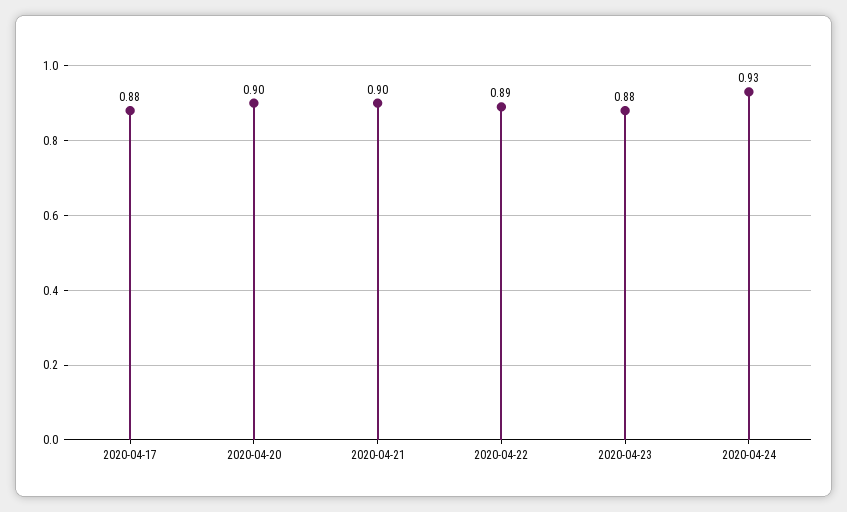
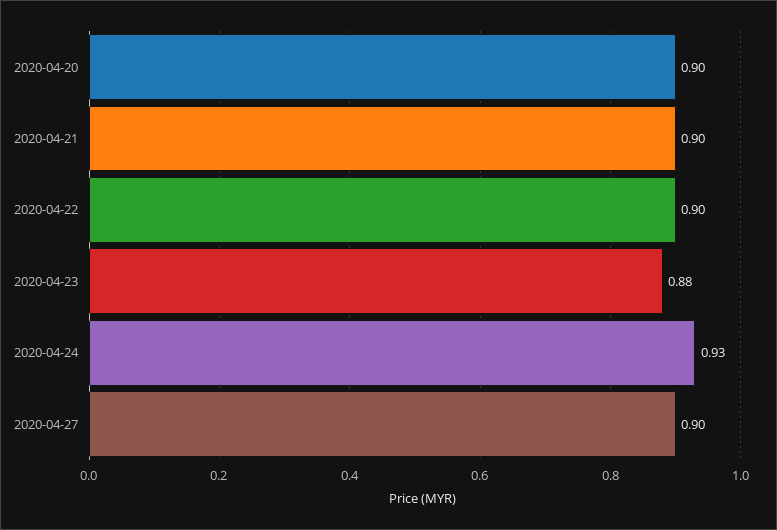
2020-04-17: 0.88 -> none
2020-04-22: 0.89 -> 0.9
2020-04-27: none -> 0.9

